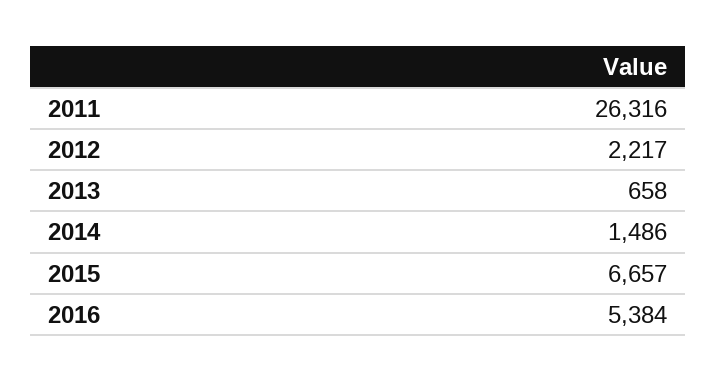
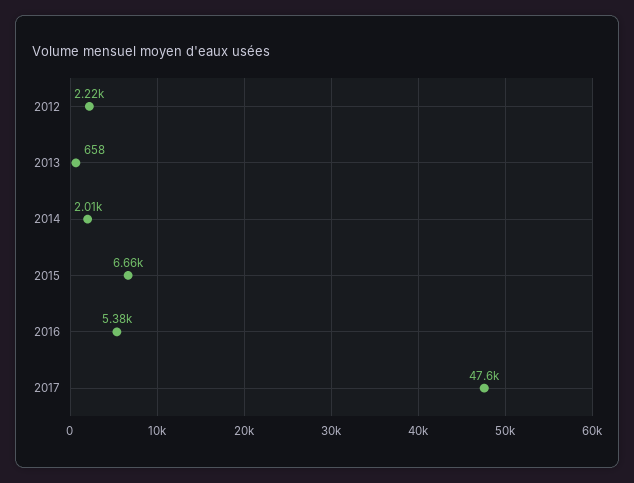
2011: 26316 -> none
2014: 1486 -> 2010
2017: none -> 47600

